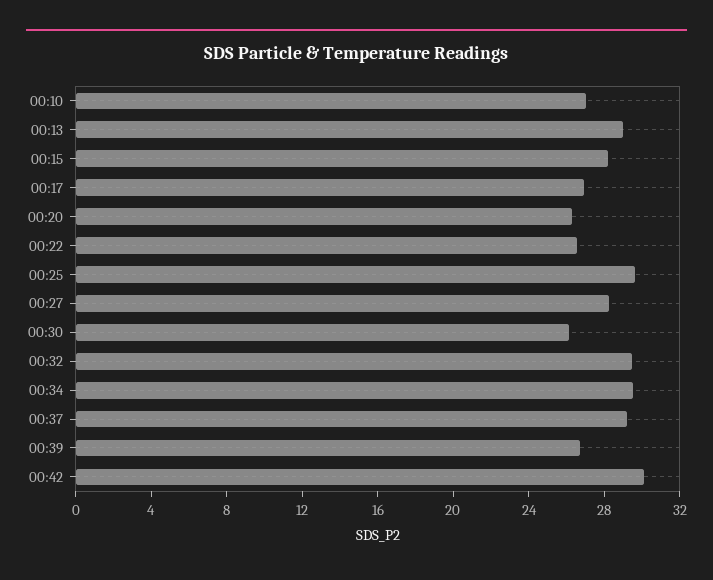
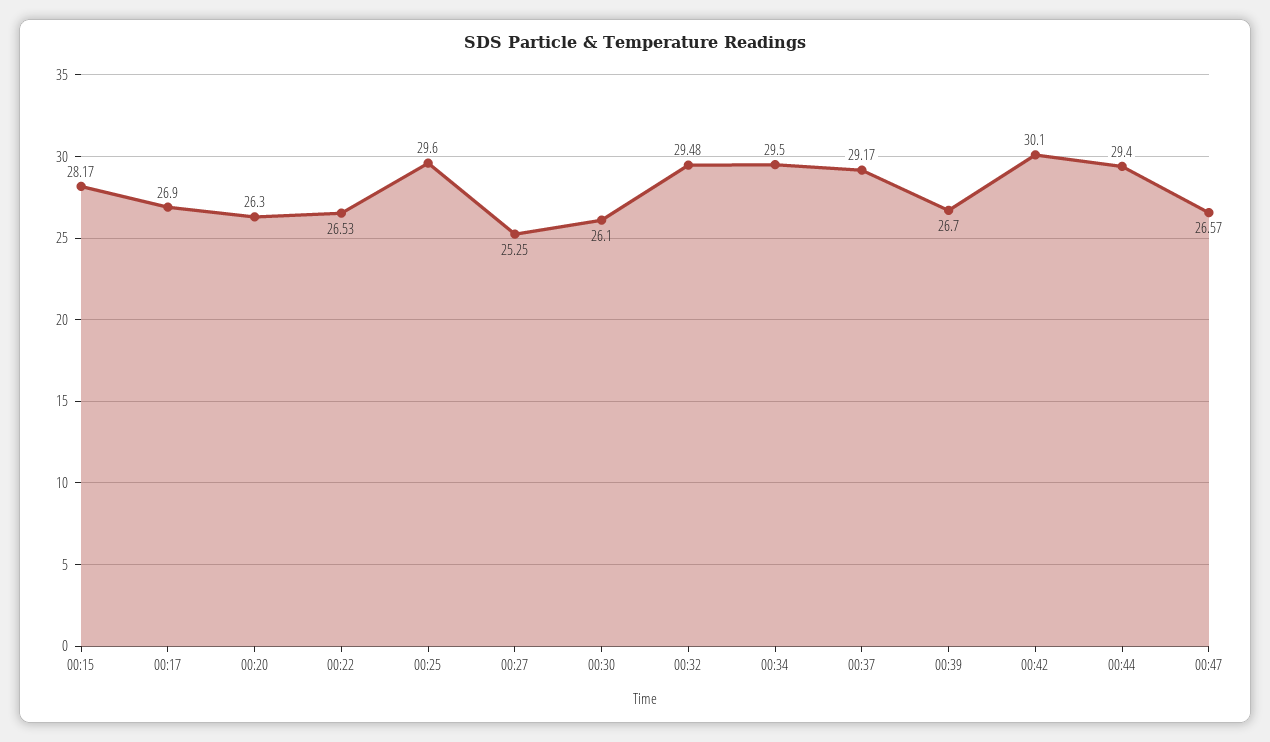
00:10: 27 -> none
00:13: 29 -> none
00:27: 28 -> 25.25
00:44: none -> 29.4
00:47: none -> 26.57

